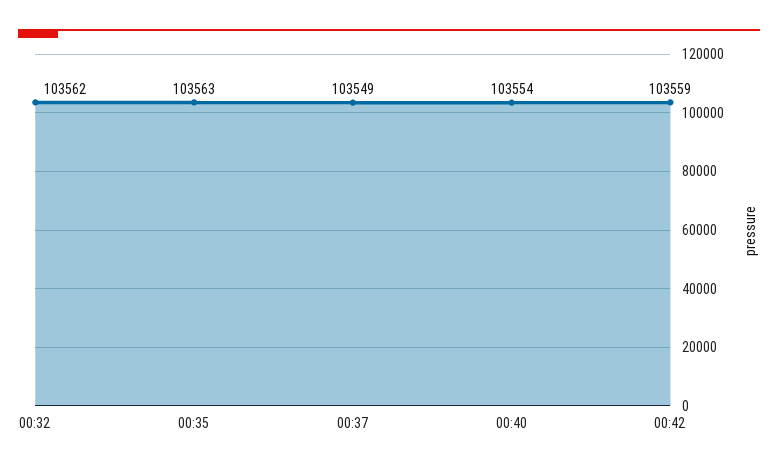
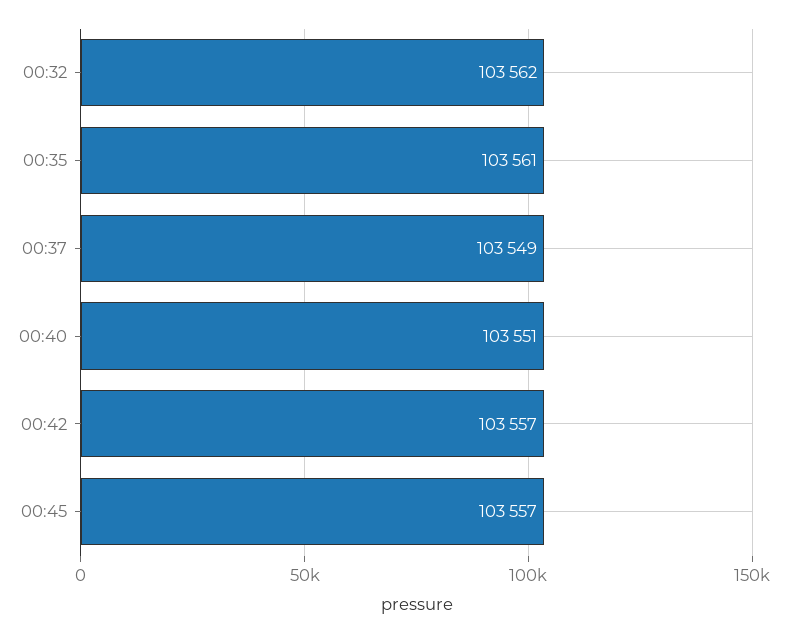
00:35: 103563 -> 103561
00:40: 103554 -> 103551
00:42: 103559 -> 103557
00:45: none -> 103557

